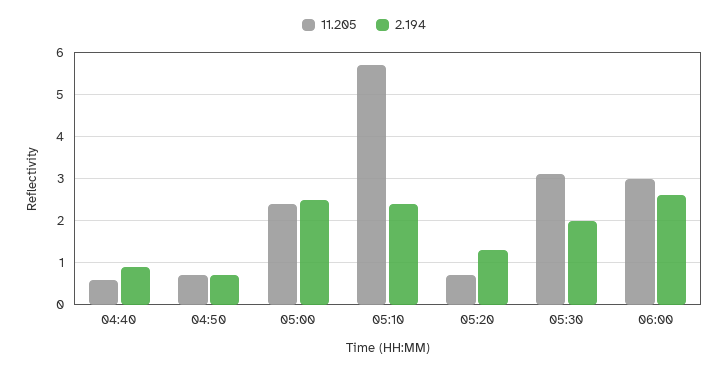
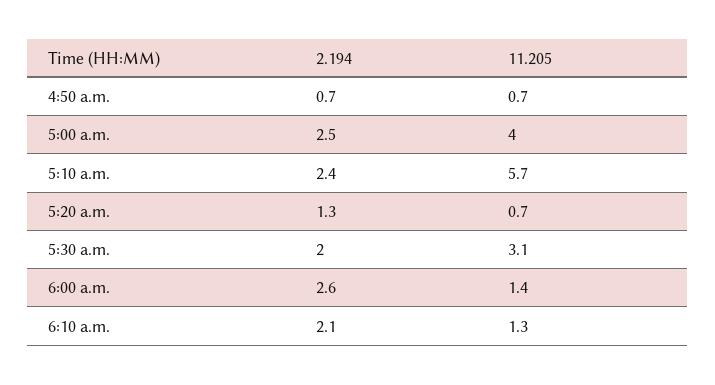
11.205, 04:40: 0.5 -> none
2.194, 04:40: 1 -> none
11.205, 05:00: 2.5 -> 4
11.205, 06:00: 3 -> 1.4
2.194, 6:10 a.m.: none -> 2.1
11.205, 6:10 a.m.: none -> 1.3

